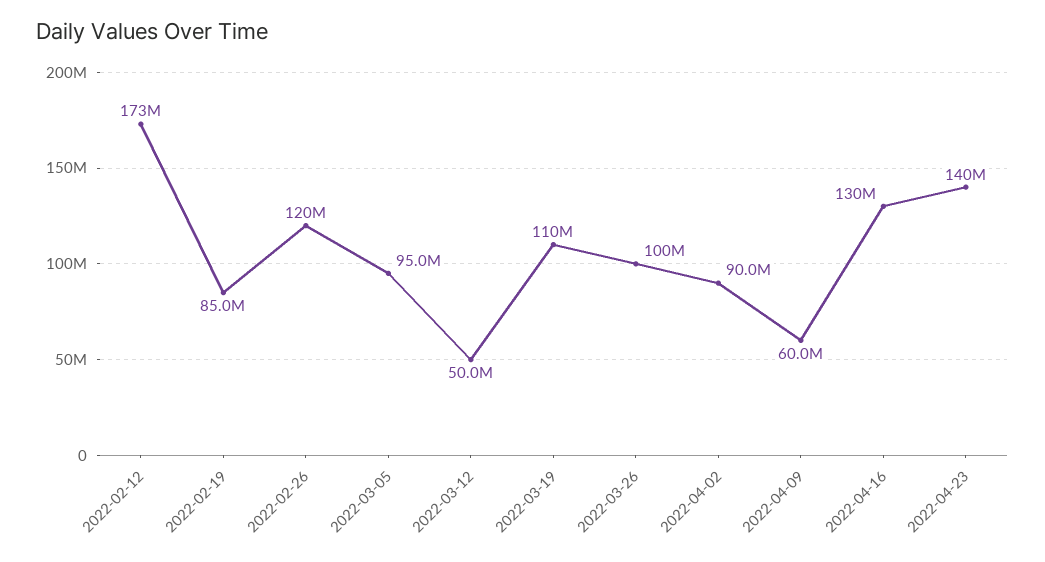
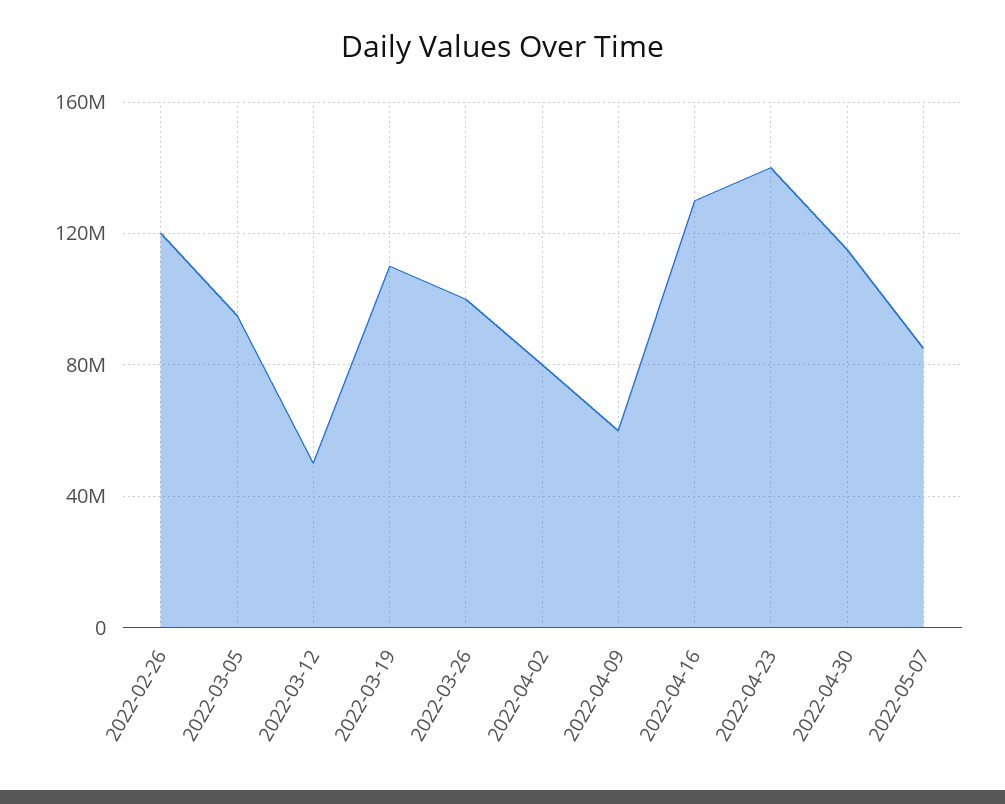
2022-02-12: 173000000 -> none
2022-02-19: 85000000 -> none
2022-04-02: 90000000 -> 80000000
2022-04-30: none -> 115000000
2022-05-07: none -> 85000000

